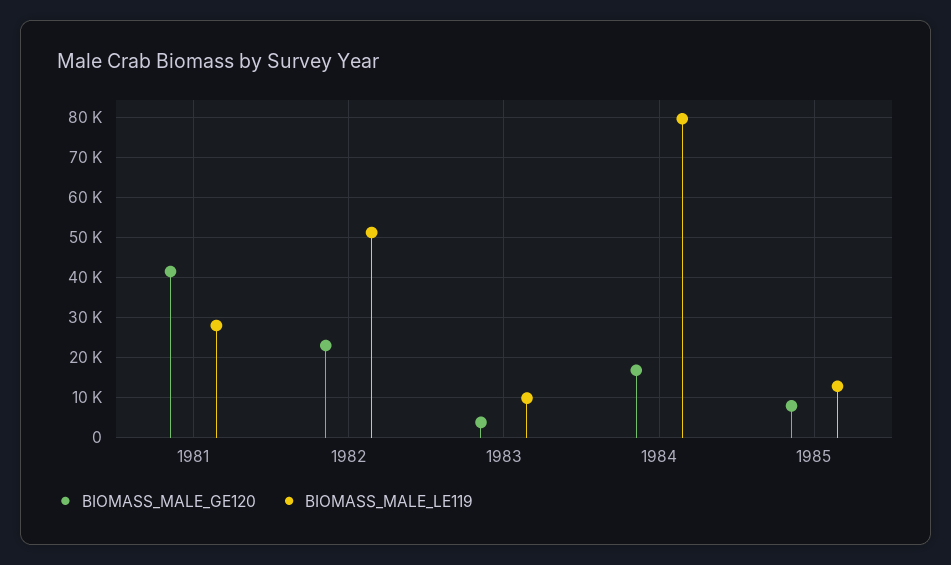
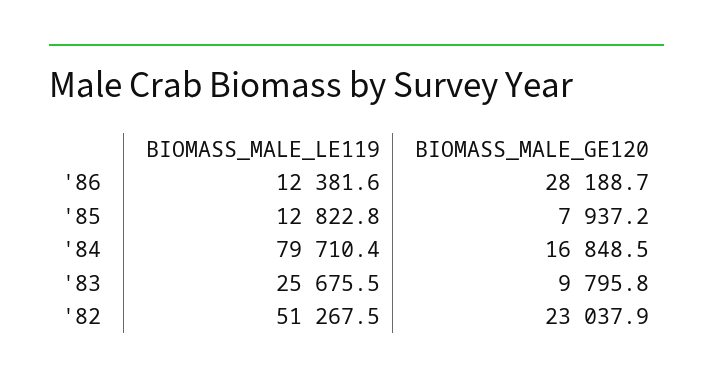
BIOMASS_MALE_GE120, 1981: 42000 -> none
BIOMASS_MALE_LE119, 1981: 28000 -> none
BIOMASS_MALE_GE120, 1983: 4000 -> 9795.8
BIOMASS_MALE_LE119, 1983: 10000 -> 25675.5
BIOMASS_MALE_LE119, '86: none -> 12381.6
BIOMASS_MALE_GE120, '86: none -> 28188.7

